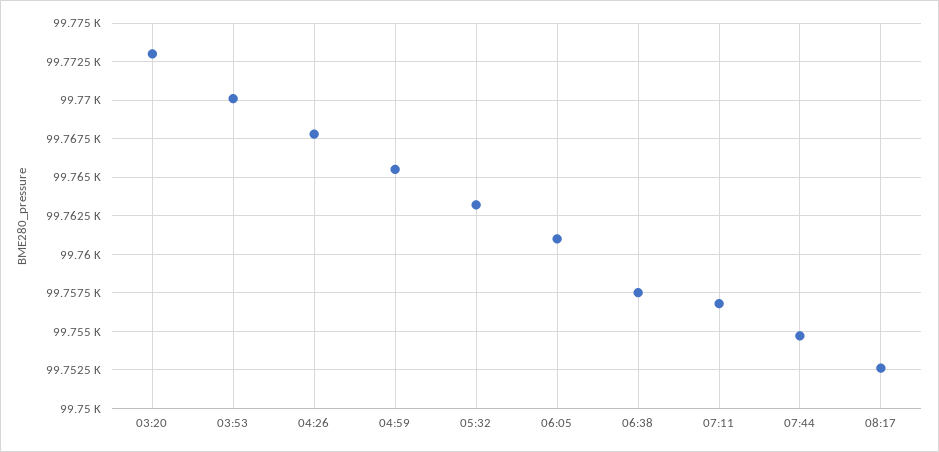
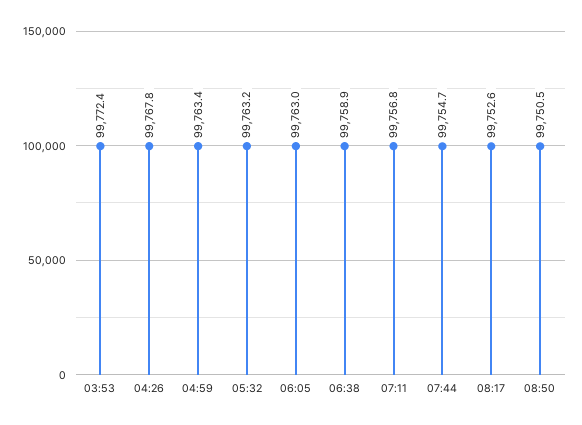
03:20: 99773 -> none
03:53: 99770 -> 99772.4
04:59: 99765.5 -> 99763.4
06:05: 99761 -> 99763
06:38: 99757.5 -> 99758.9
08:50: none -> 99750.5

